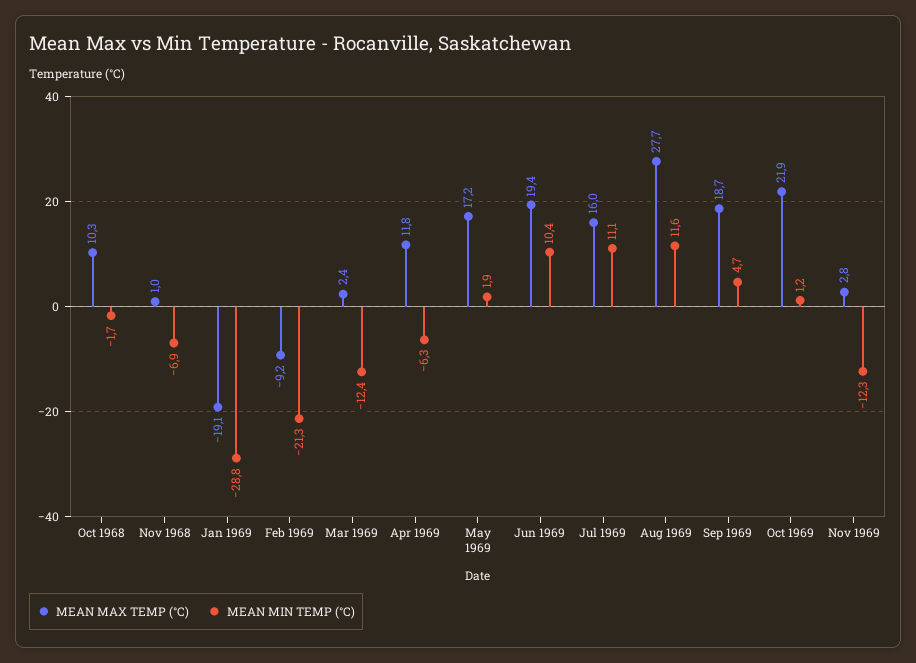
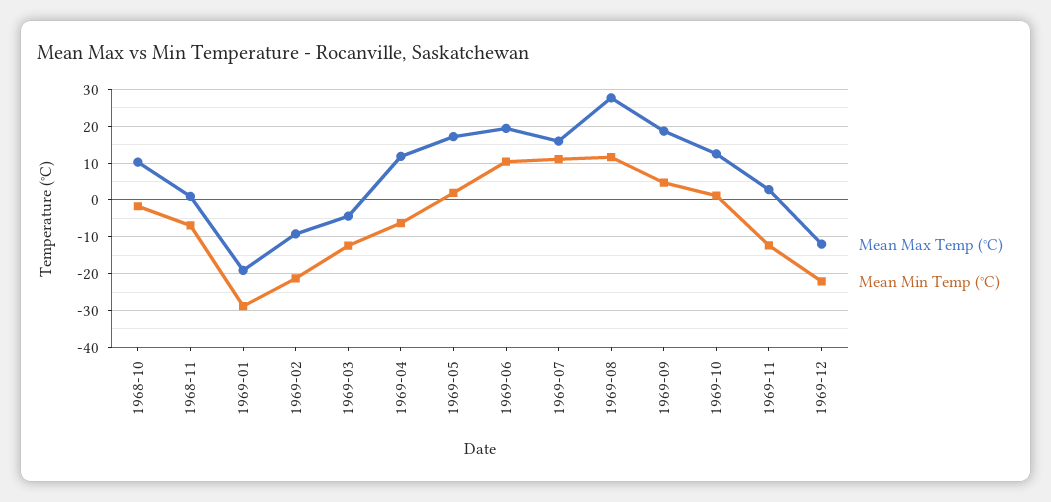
MEAN MAX TEMP (°C), Mar 1969: 2.4 -> -4
MEAN MAX TEMP (°C), Oct 1969: 21.9 -> 12
MEAN MAX TEMP (°C), 1969-12: none -> -12
MEAN MIN TEMP (°C), 1969-12: none -> -22

